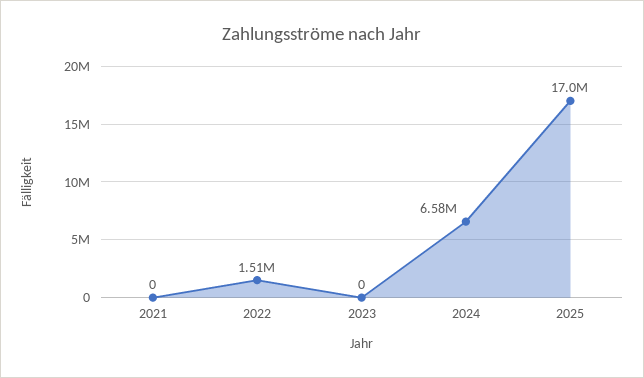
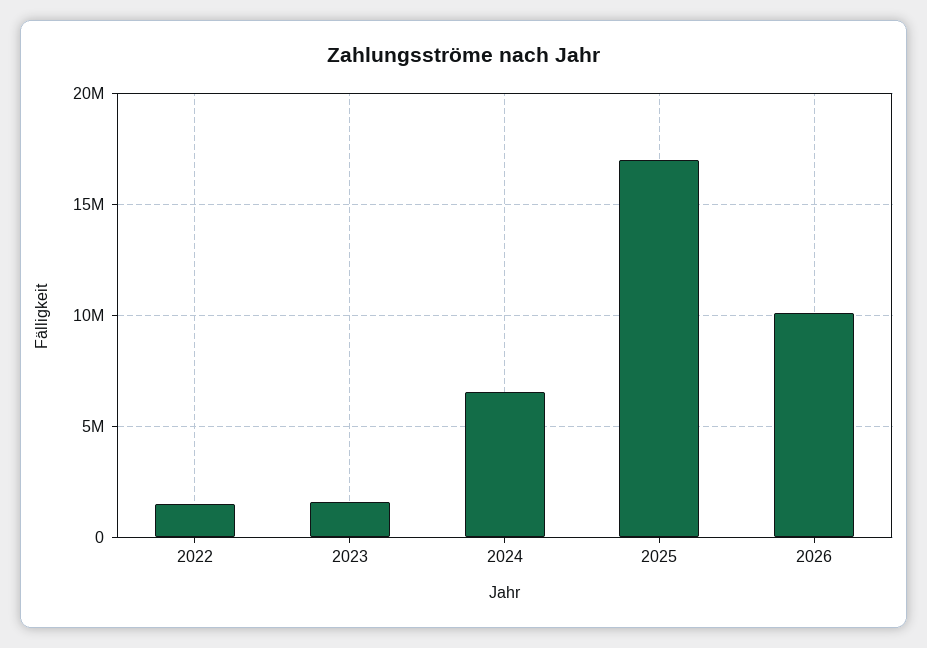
2021: 0 -> none
2023: 0 -> 1500000
2026: none -> 10000000

